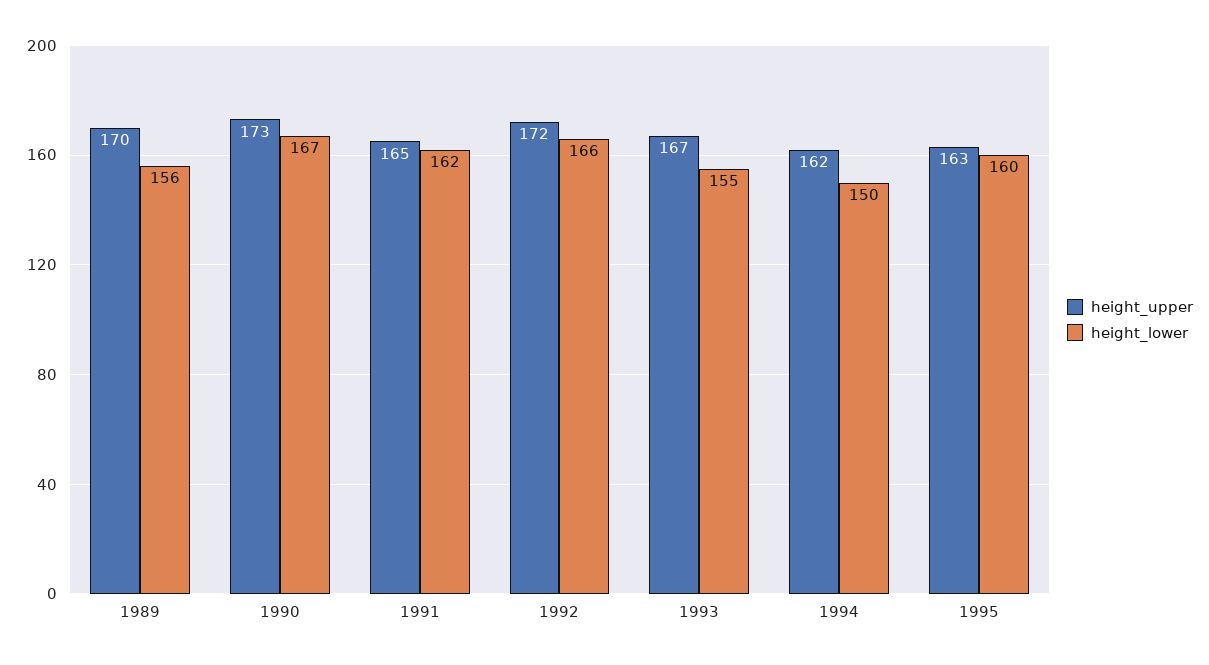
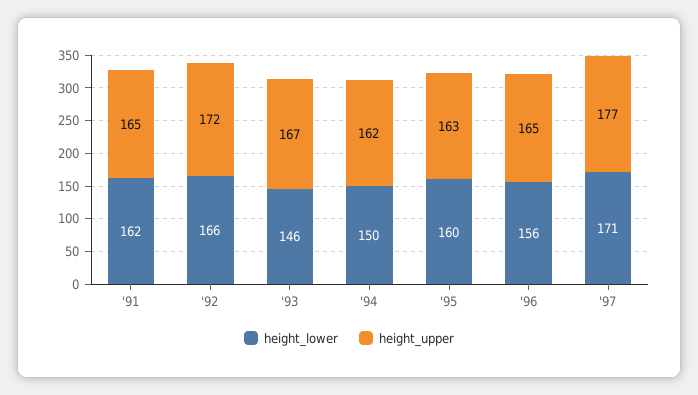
height_upper, 1989: 170 -> none
height_lower, 1989: 156 -> none
height_upper, 1990: 173 -> none
height_lower, 1990: 167 -> none
height_lower, 1993: 155 -> 146
height_lower, '96: none -> 156
height_upper, '96: none -> 165
height_lower, '97: none -> 171
height_upper, '97: none -> 177

